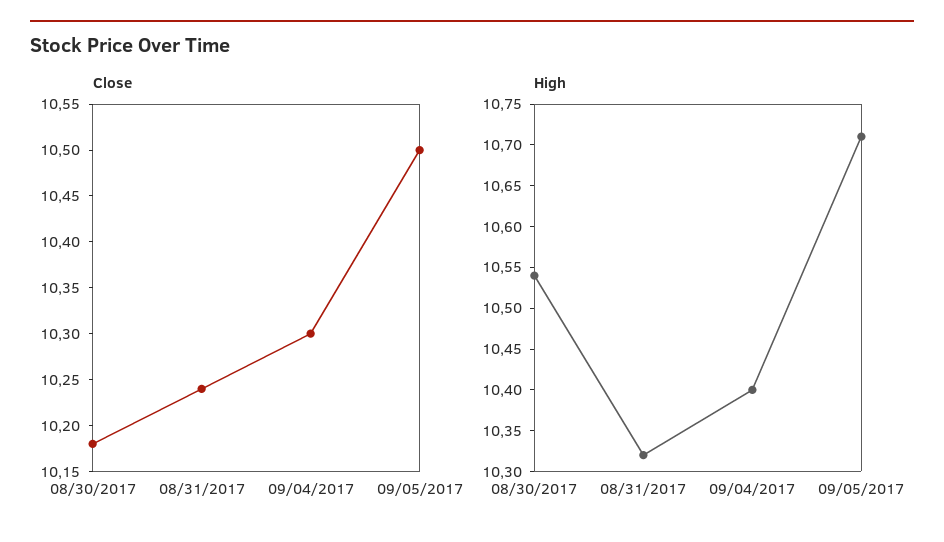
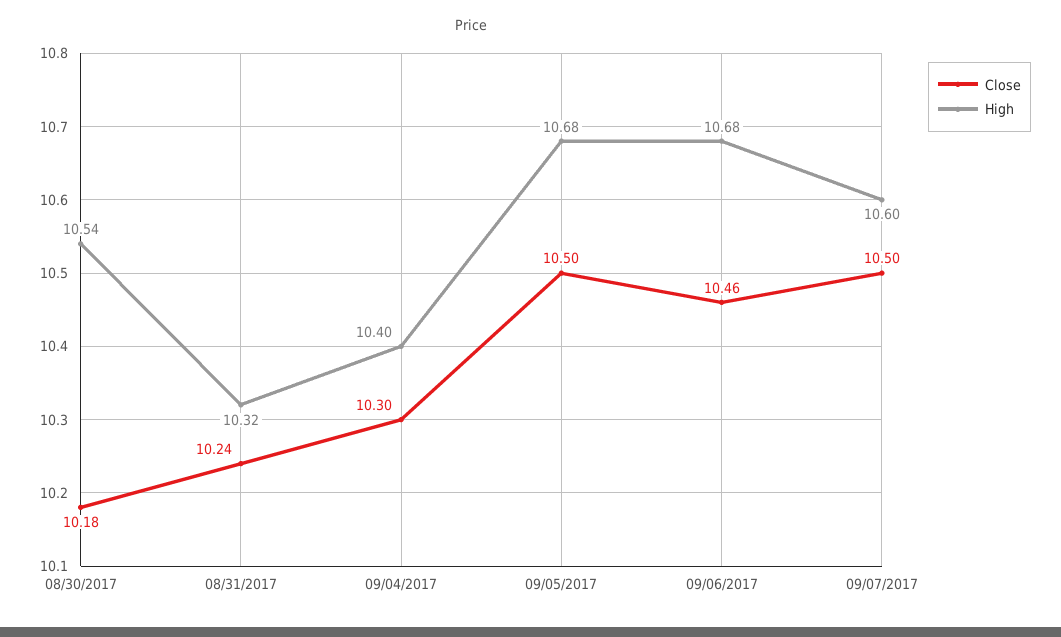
High, 09/05/2017: 10.71 -> 10.68
Close, 09/06/2017: none -> 10.46
High, 09/06/2017: none -> 10.68
Close, 09/07/2017: none -> 10.5
High, 09/07/2017: none -> 10.6

